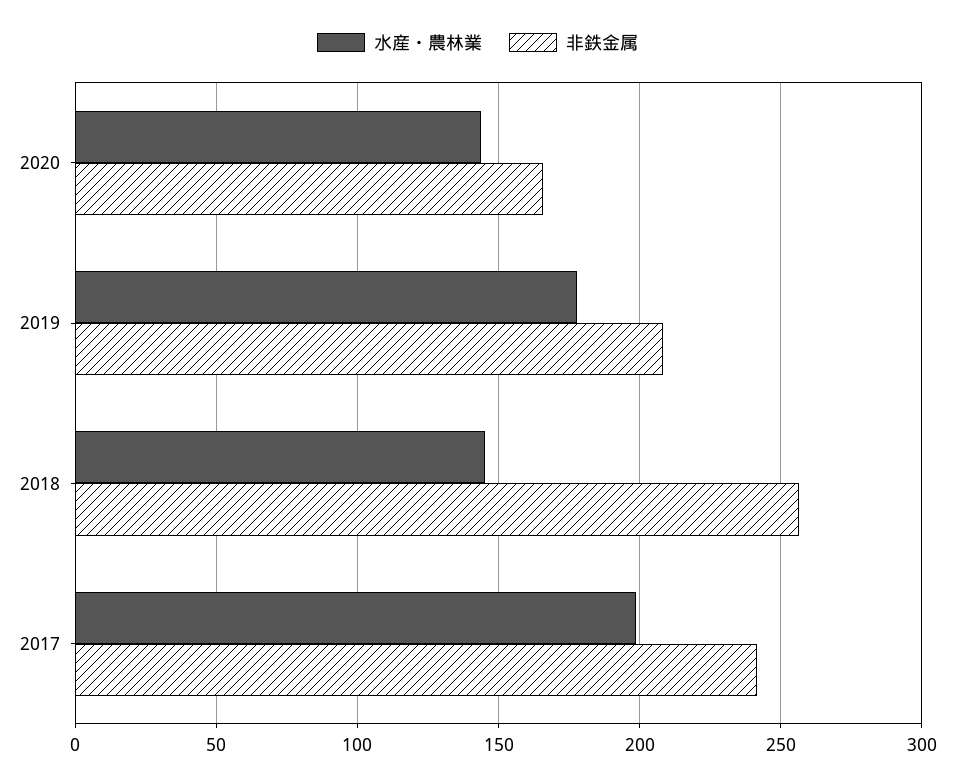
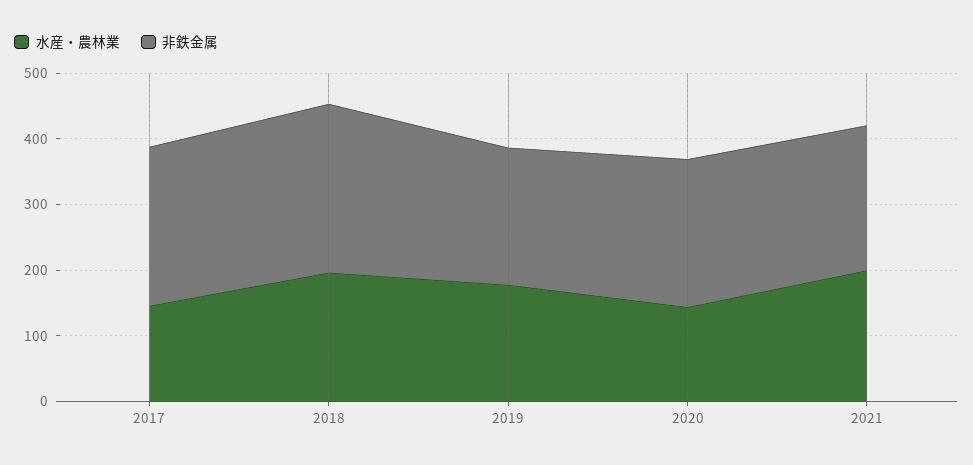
非鉄金属, 2020: 165 -> 220
水産・農林業, 2018: 145 -> 200
水産・農林業, 2017: 200 -> 140
水産・農林業, 2021: none -> 200
非鉄金属, 2021: none -> 220

